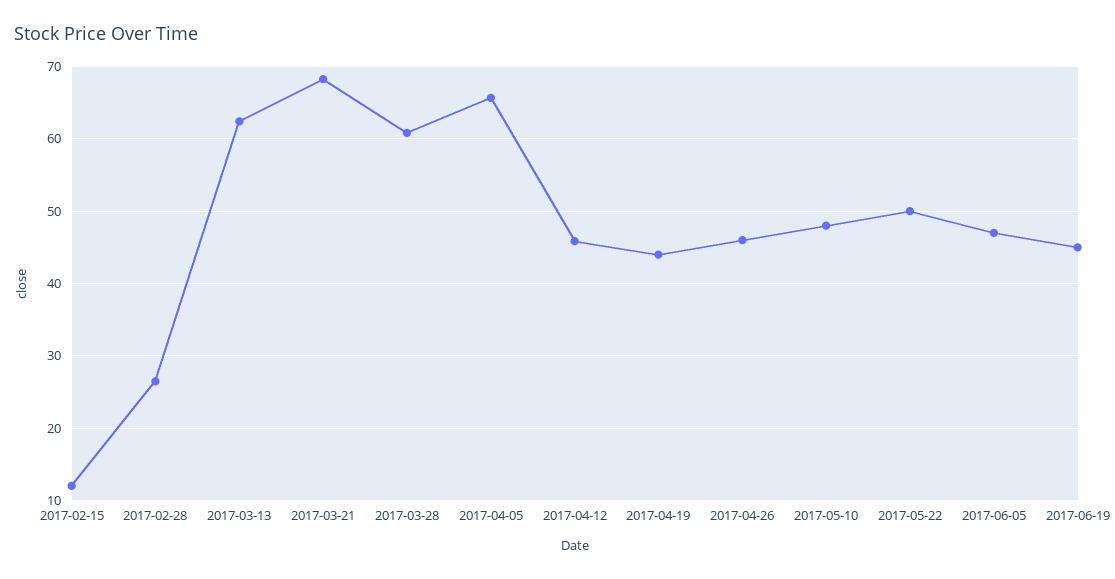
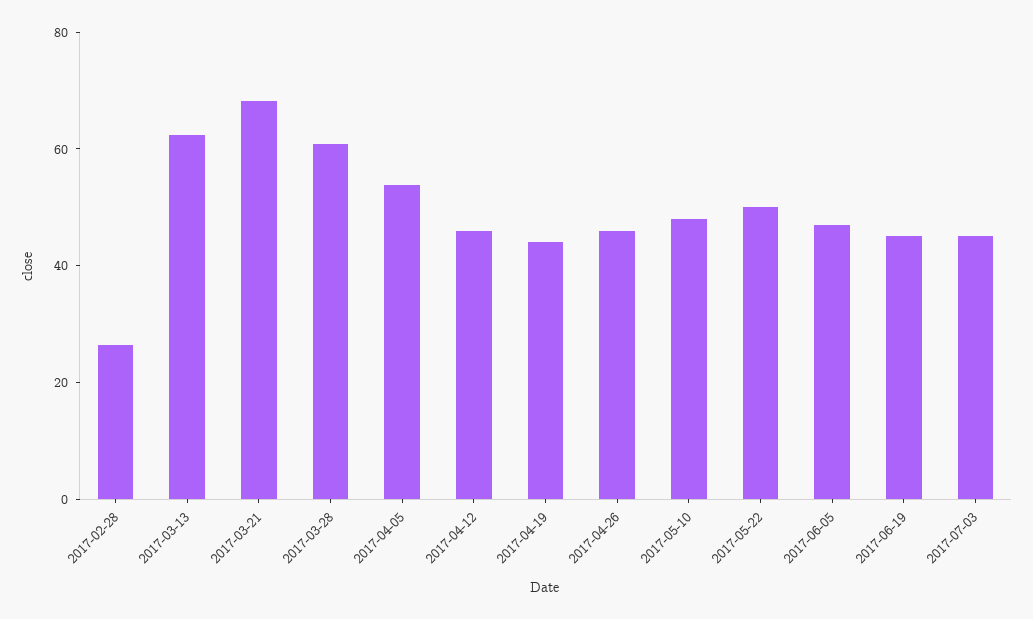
2017-02-15: 12 -> none
2017-04-05: 66 -> 55
2017-07-03: none -> 45

